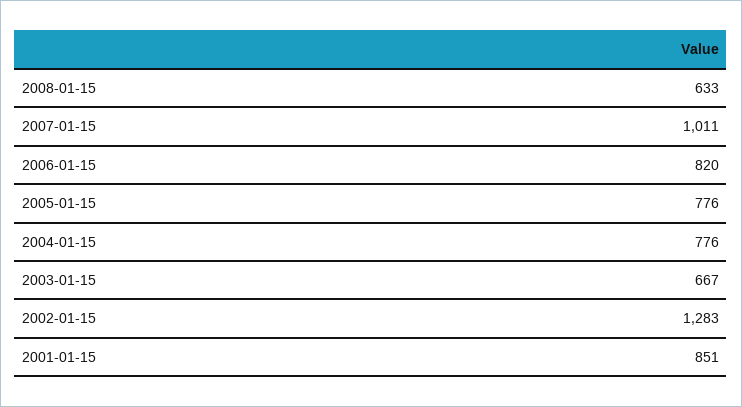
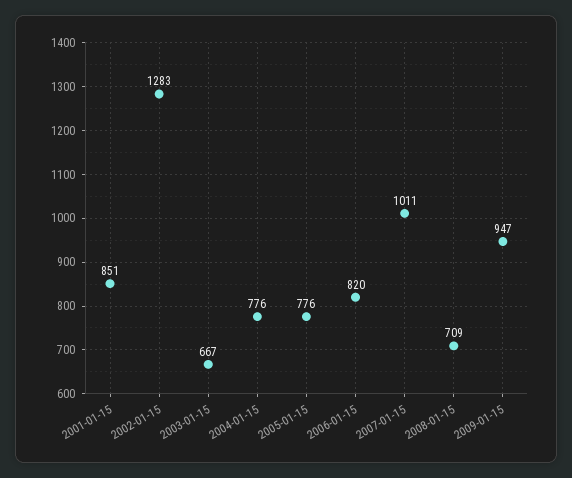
2008-01-15: 633 -> 709
2009-01-15: none -> 947

